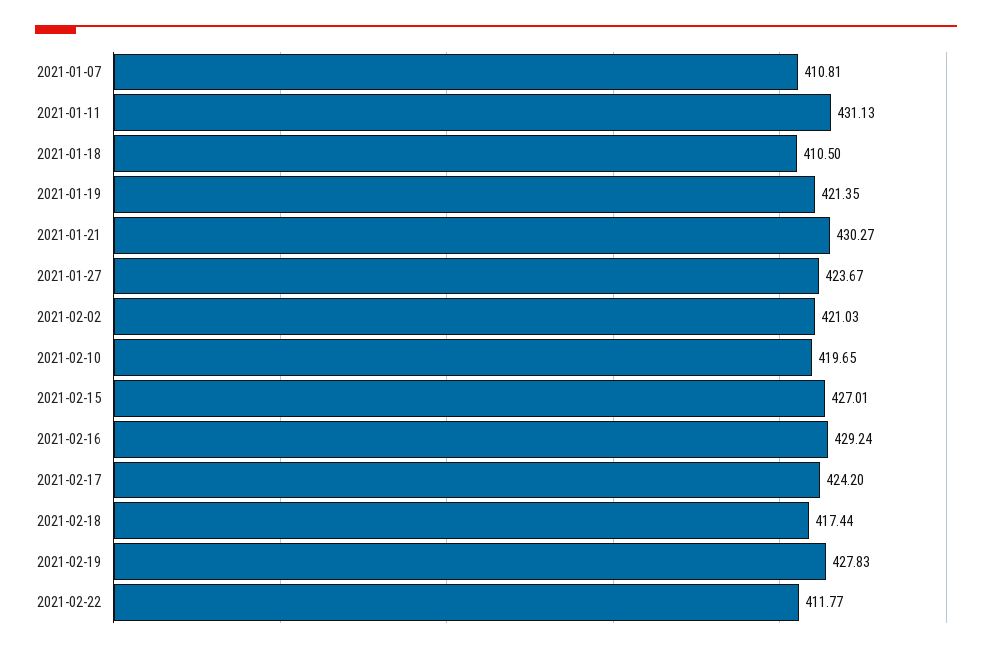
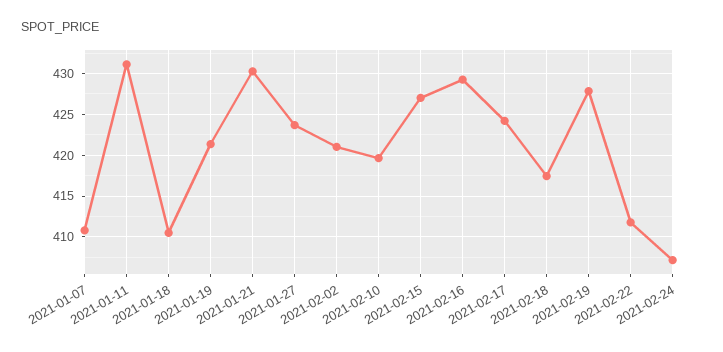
2021-02-24: none -> 407

